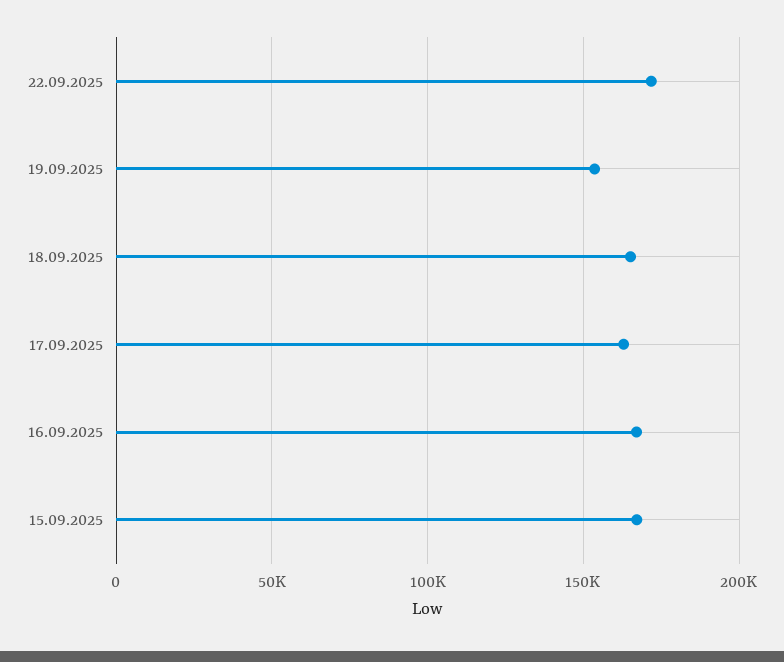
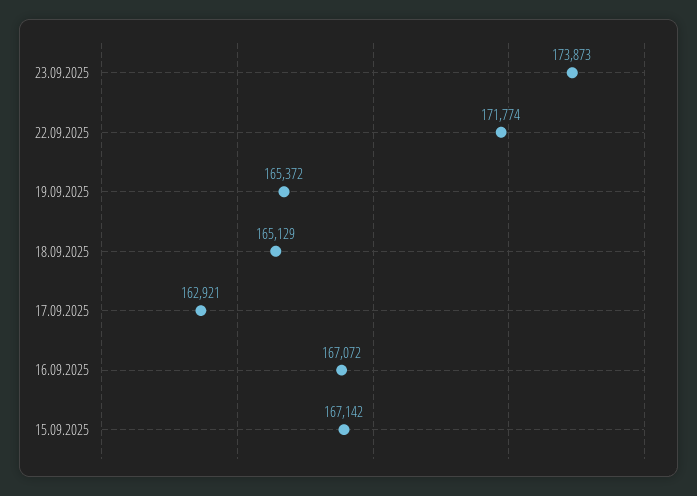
19.09.2025: 155000 -> 165372
23.09.2025: none -> 173873

